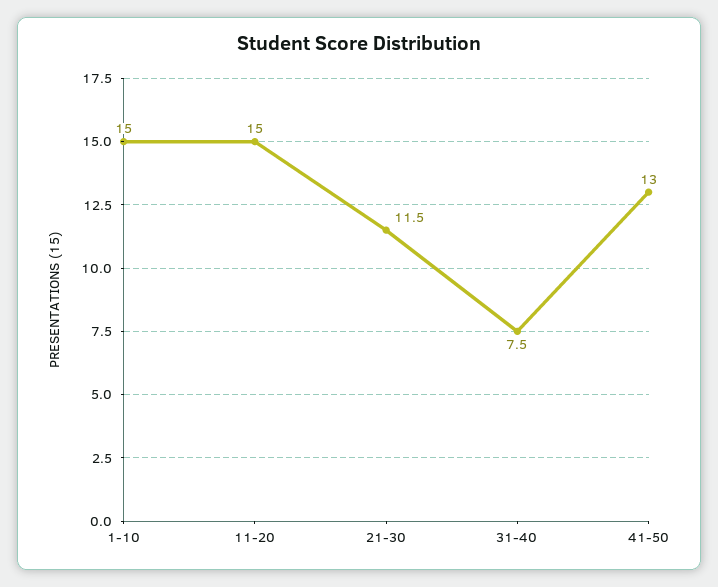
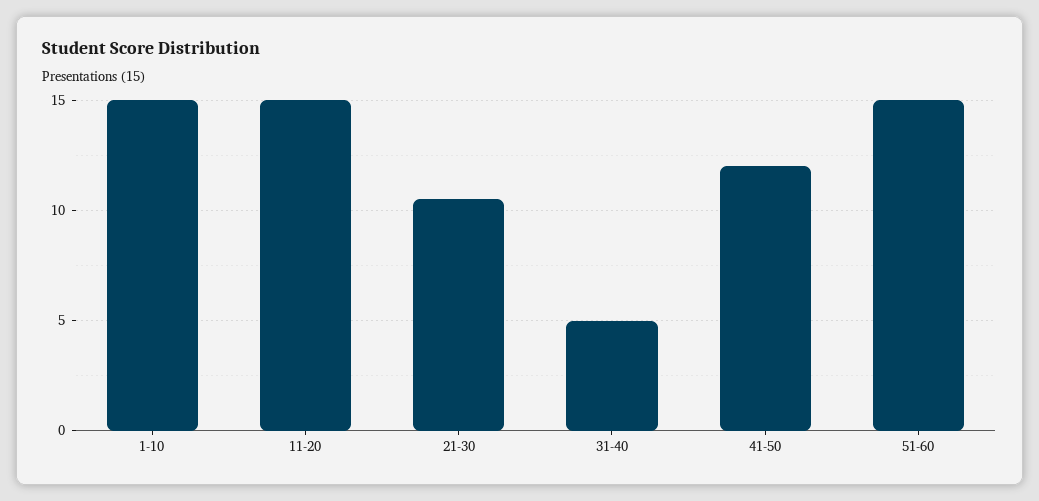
21-30: 11.5 -> 10.5
31-40: 7.5 -> 5
41-50: 13 -> 12
51-60: none -> 15

